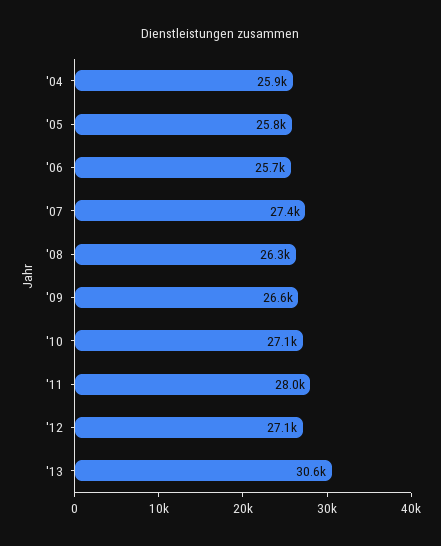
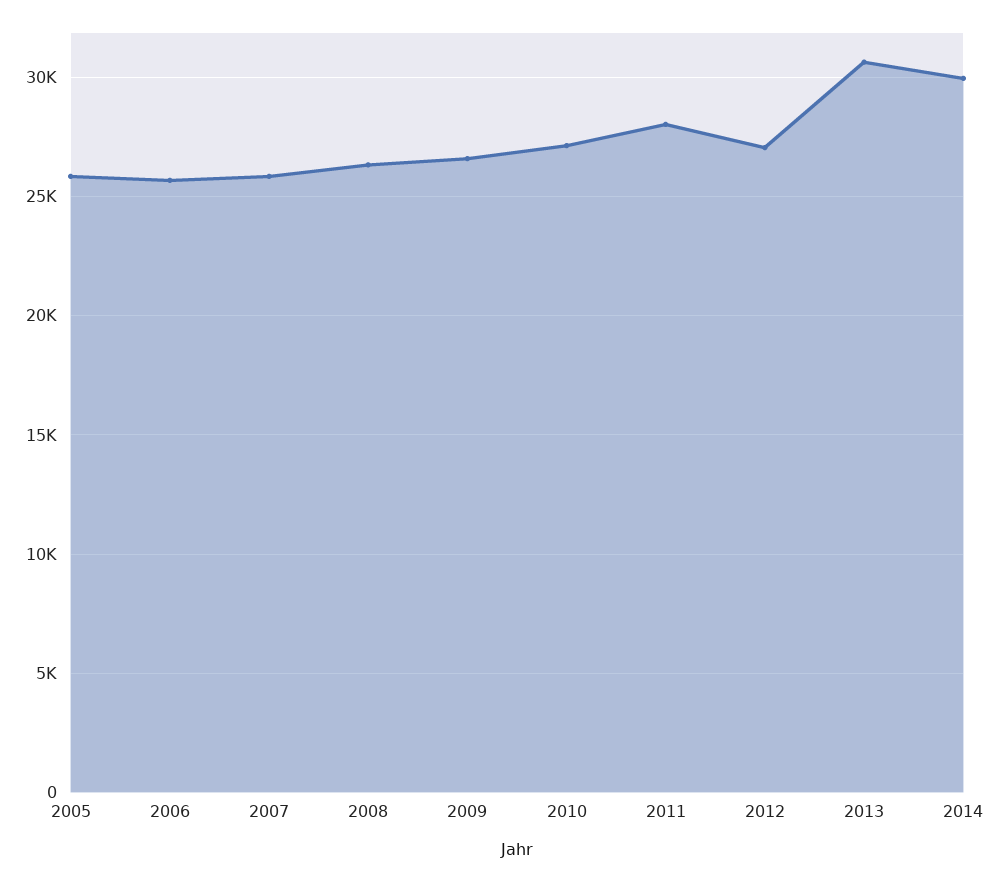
'04: 25900 -> none
'07: 27400 -> 26000
2014: none -> 30000

